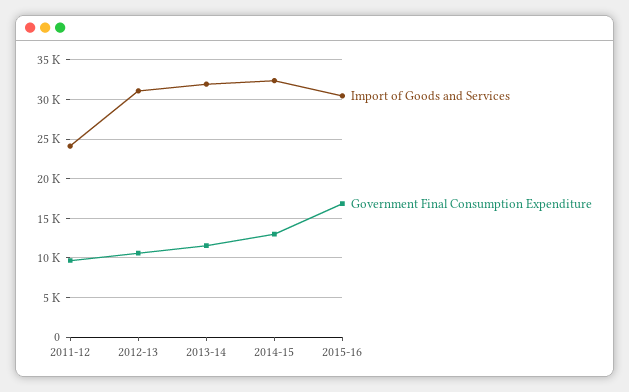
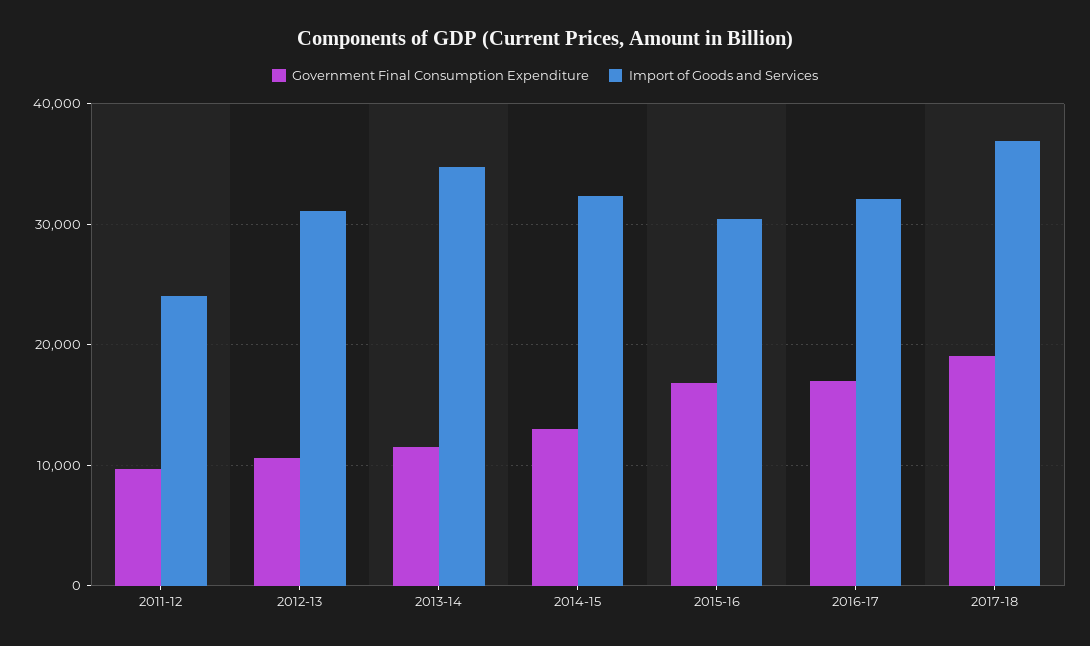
Import of Goods and Services, 2013-14: 32000 -> 35000
Government Final Consumption Expenditure, 2016-17: none -> 17000
Import of Goods and Services, 2016-17: none -> 32000
Government Final Consumption Expenditure, 2017-18: none -> 19000
Import of Goods and Services, 2017-18: none -> 37000

